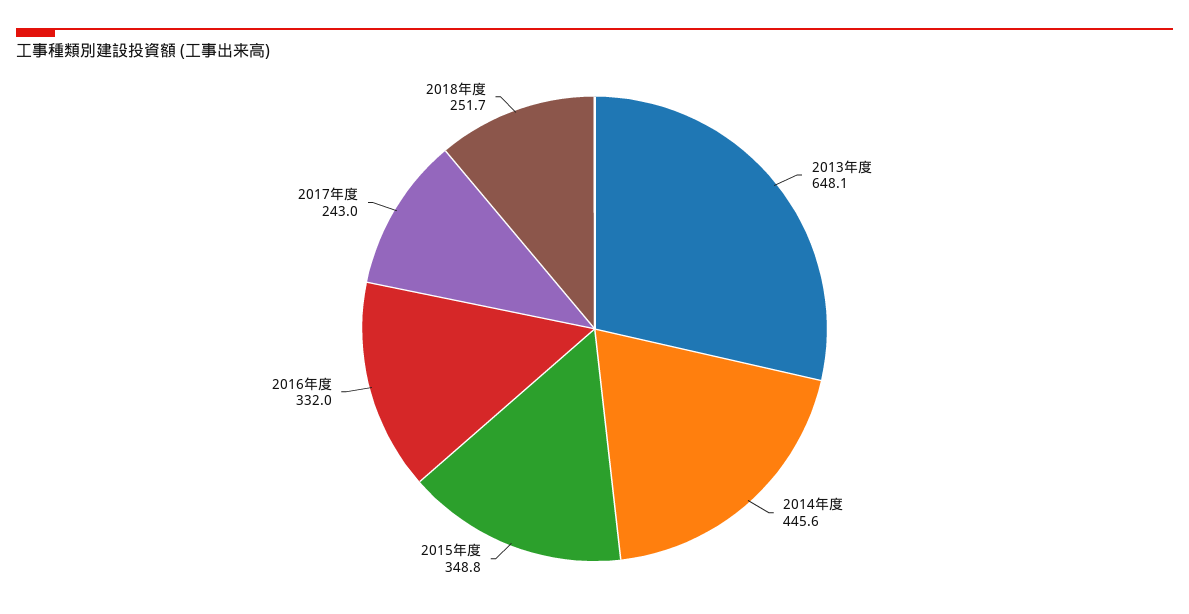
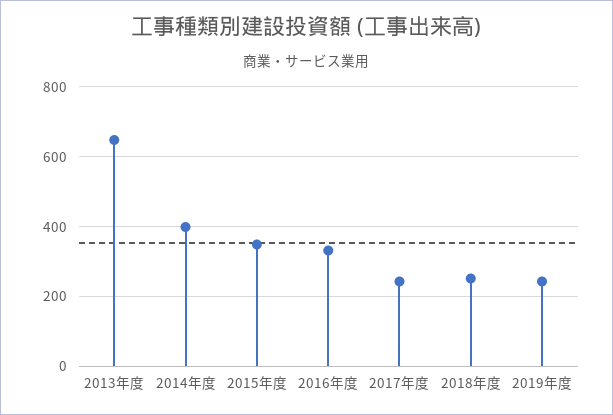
2014年度: 445.6 -> 400
2019年度: none -> 240

